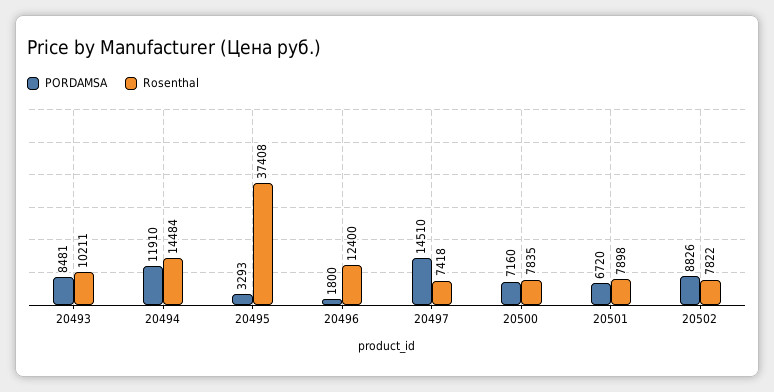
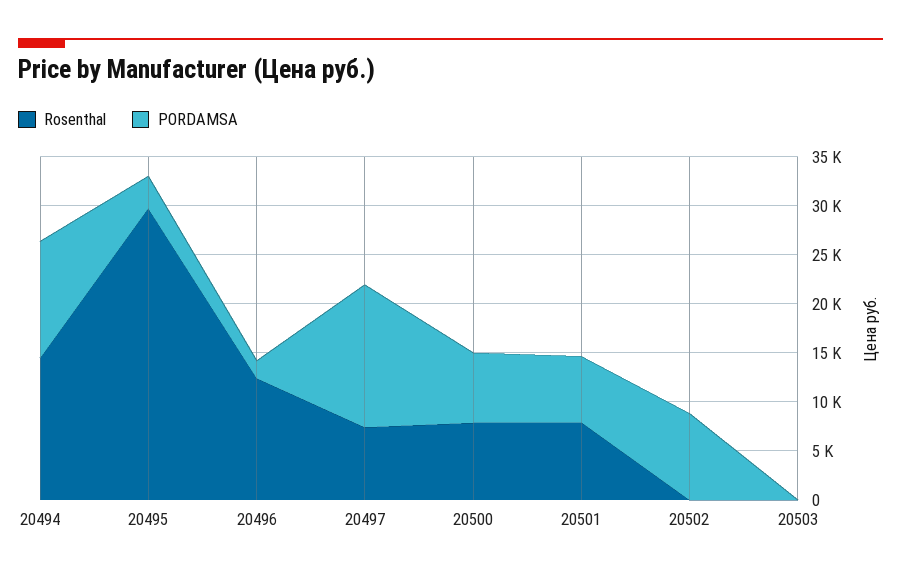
PORDAMSA, 20493: 8481 -> none
Rosenthal, 20493: 10211 -> none
Rosenthal, 20495: 37408 -> 30000
Rosenthal, 20502: 7822 -> 0
Rosenthal, 20503: none -> 0
PORDAMSA, 20503: none -> 0

